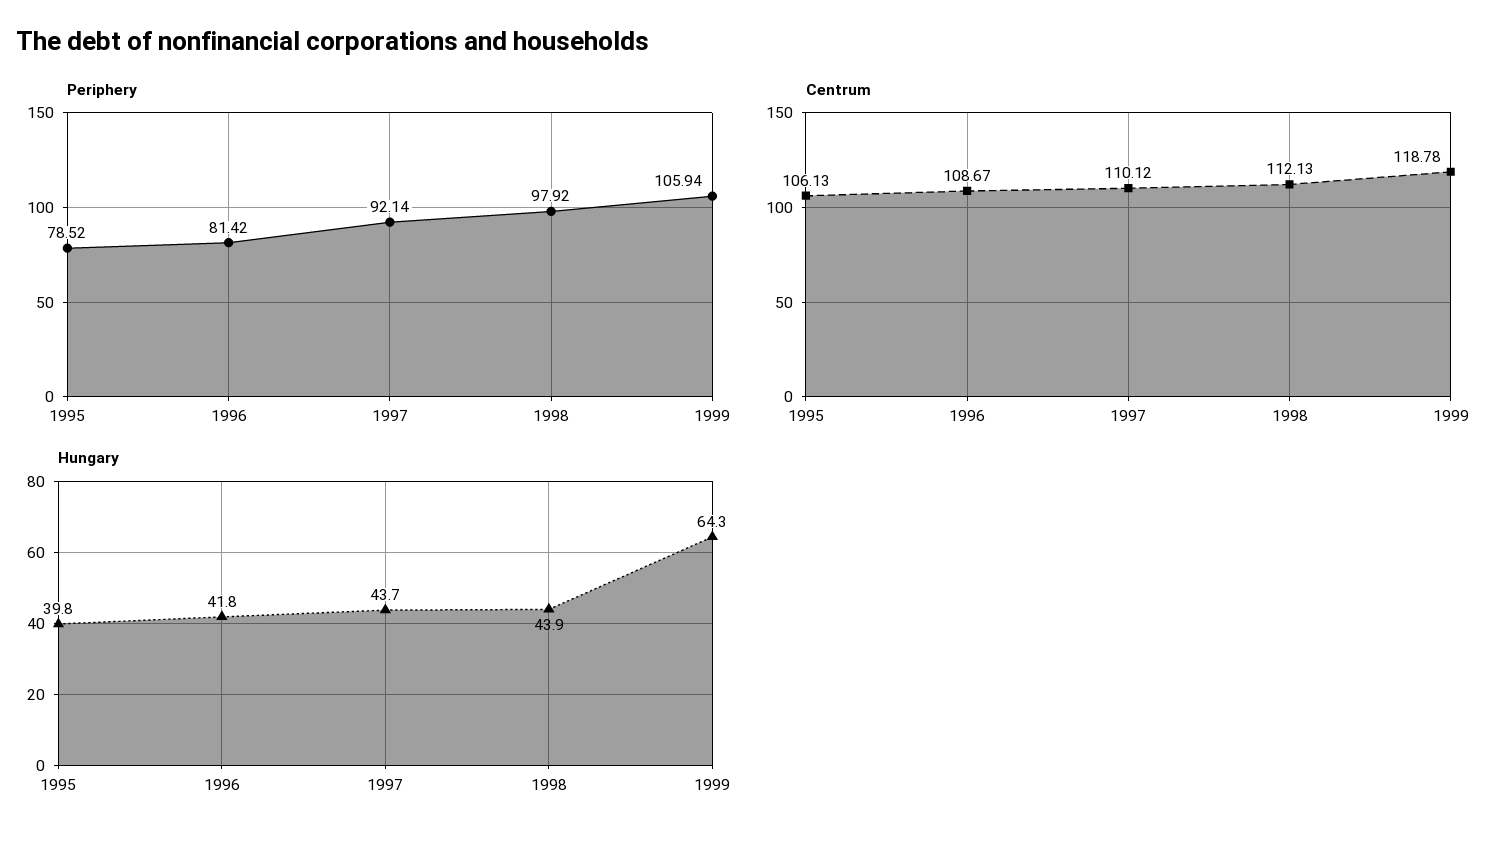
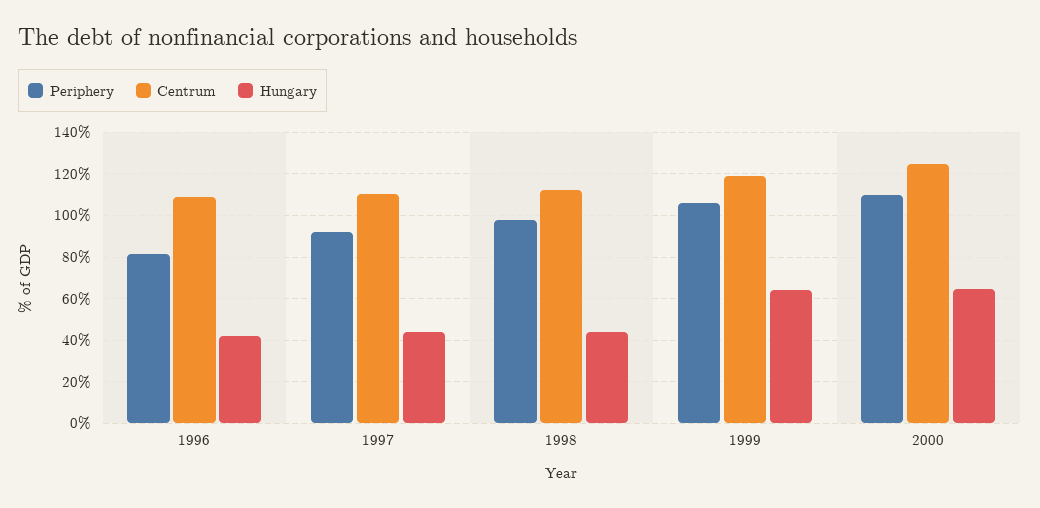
Periphery, 1995: 78.52 -> none
Centrum, 1995: 106.13 -> none
Hungary, 1995: 39.8 -> none
Periphery, 2000: none -> 110
Centrum, 2000: none -> 125
Hungary, 2000: none -> 65

